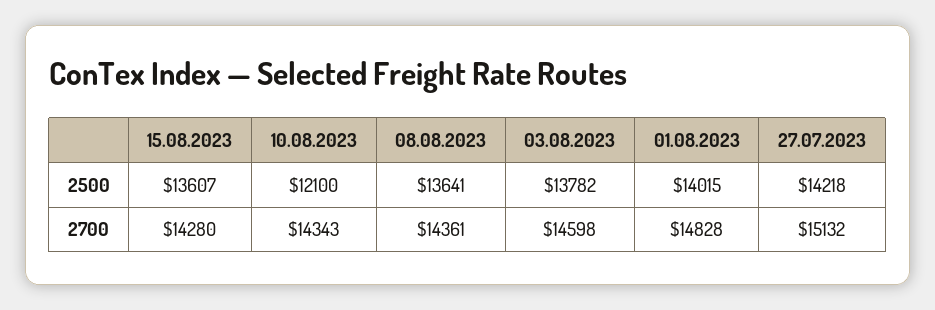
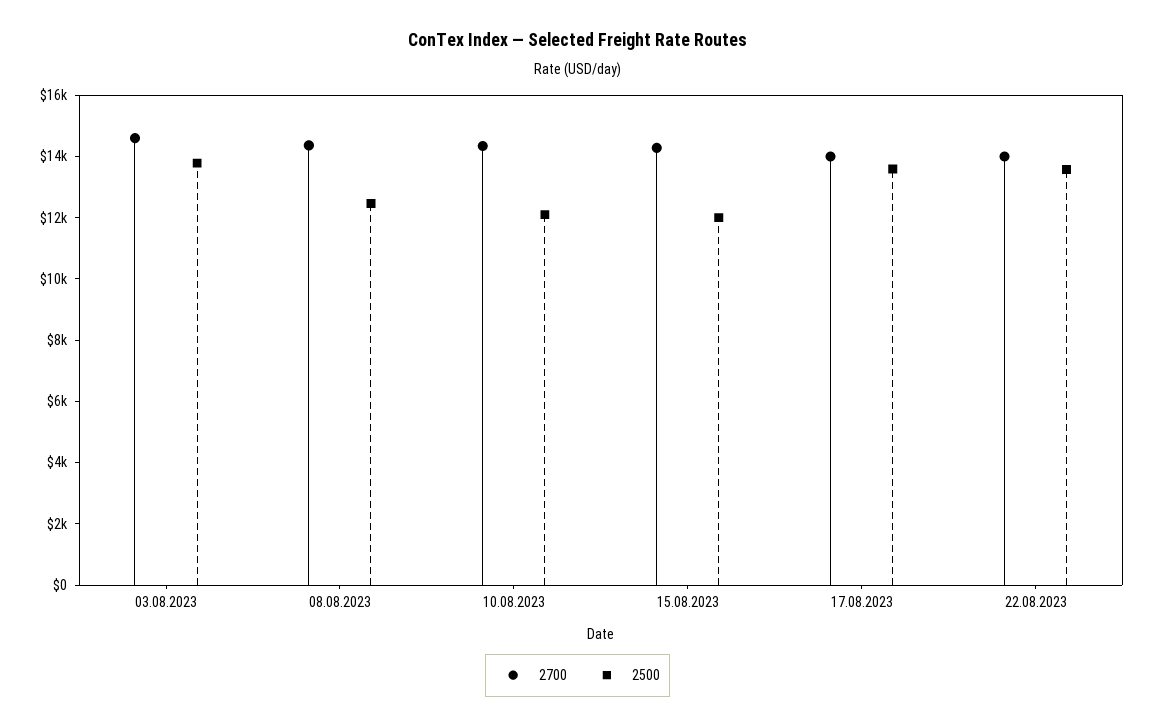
2500, 15.08.2023: 13607 -> 12000
2500, 08.08.2023: 13641 -> 12500
2500, 01.08.2023: 14015 -> none
2500, 27.07.2023: 14218 -> none
2700, 01.08.2023: 14828 -> none
2700, 27.07.2023: 15132 -> none
2700, 17.08.2023: none -> 14000
2500, 17.08.2023: none -> 13500
2700, 22.08.2023: none -> 14000
2500, 22.08.2023: none -> 13500

